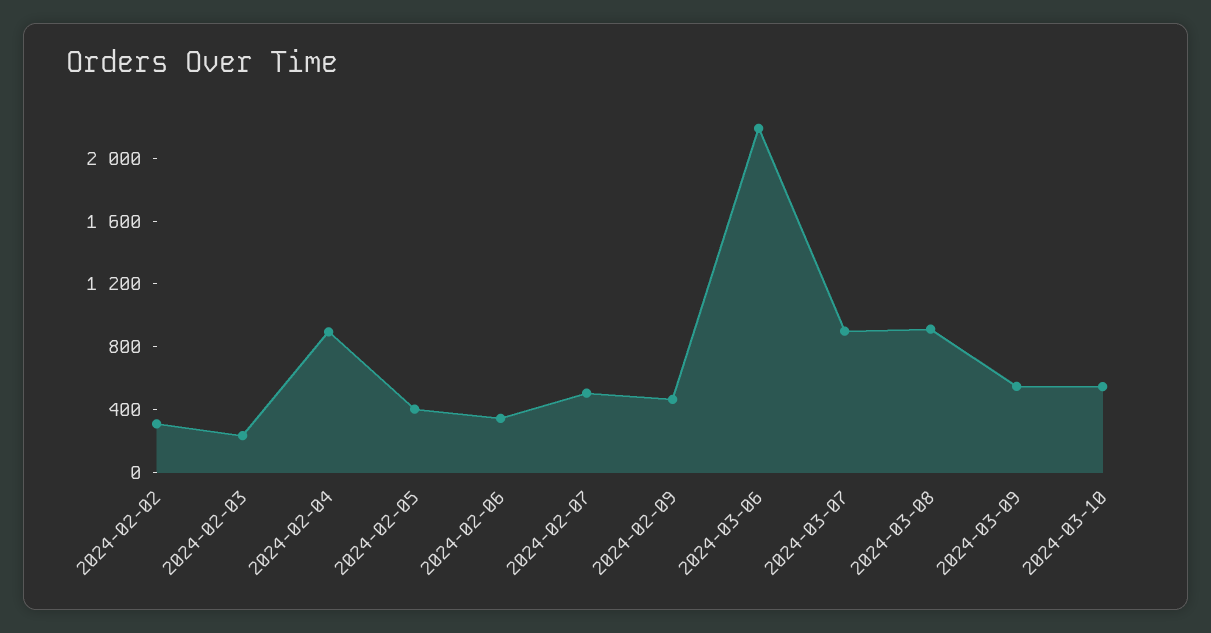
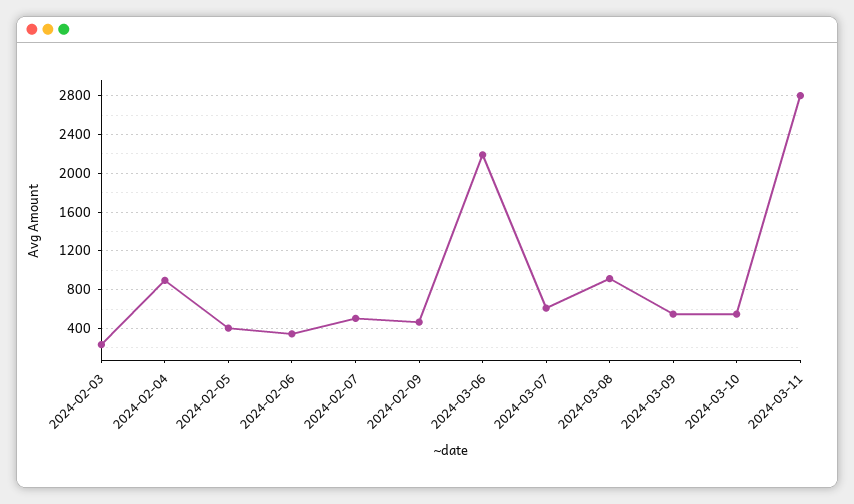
2024-02-02: 300 -> none
2024-03-07: 900 -> 600
2024-03-11: none -> 2800

